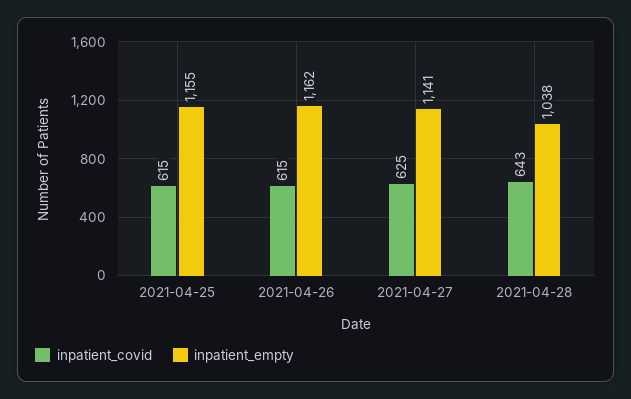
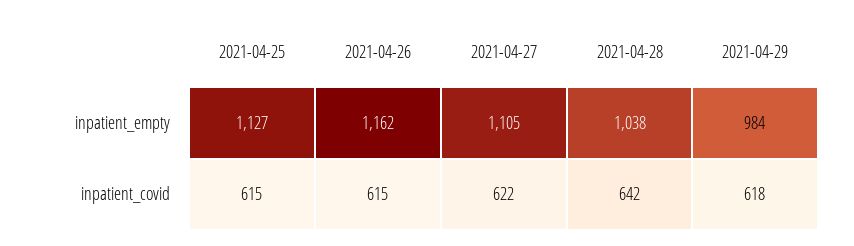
inpatient_empty, 2021-04-25: 1155 -> 1127
inpatient_covid, 2021-04-27: 625 -> 622
inpatient_empty, 2021-04-27: 1141 -> 1105
inpatient_covid, 2021-04-28: 643 -> 642
inpatient_empty, 2021-04-29: none -> 984
inpatient_covid, 2021-04-29: none -> 618

